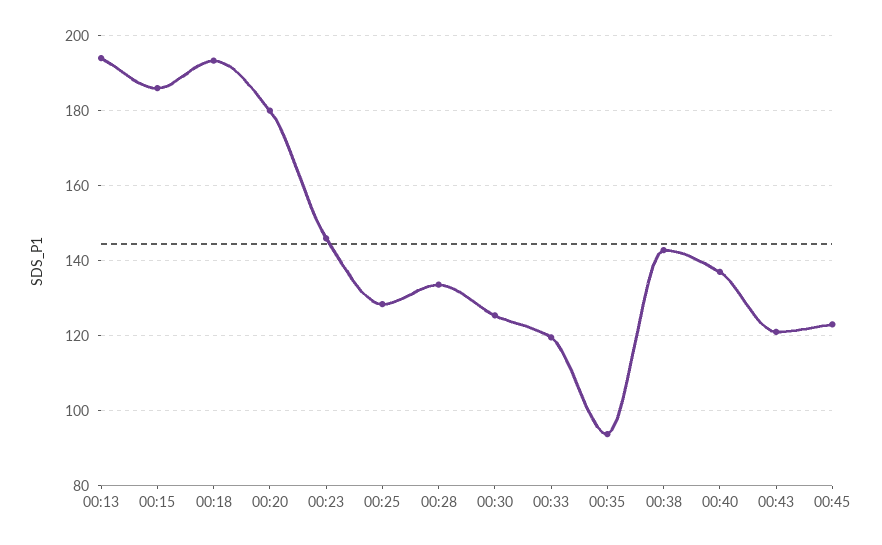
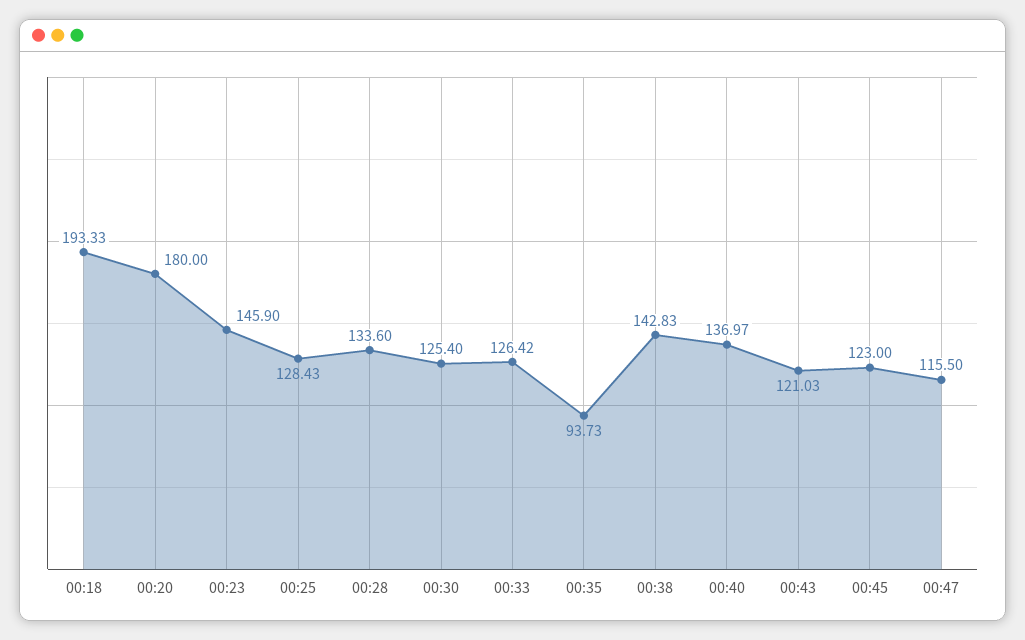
00:13: 194 -> none
00:15: 186 -> none
00:33: 120 -> 126.42
00:47: none -> 115.5

